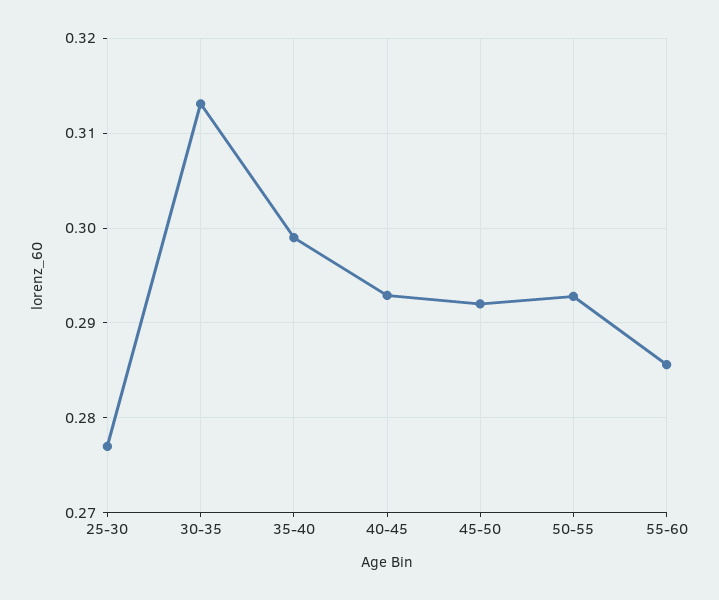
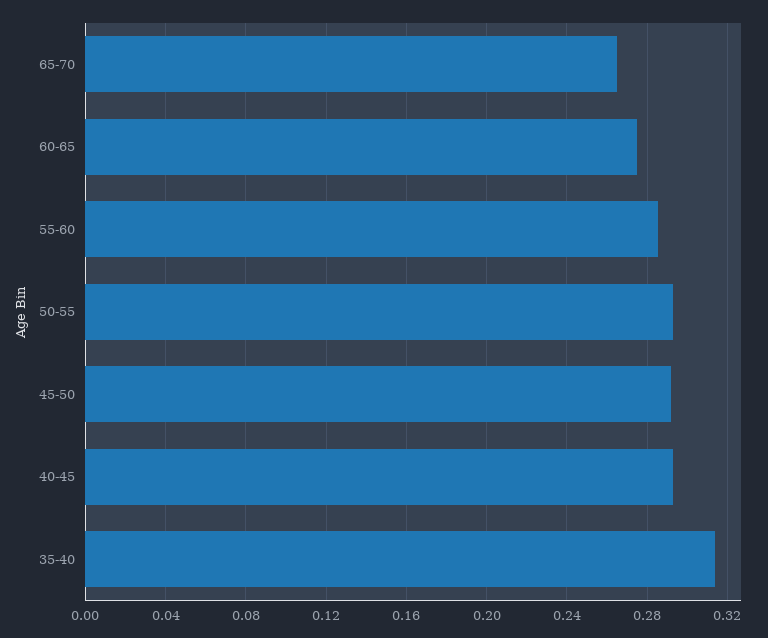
25-30: 0.277 -> none
30-35: 0.313 -> none
35-40: 0.299 -> 0.315
65-70: none -> 0.265
60-65: none -> 0.275

